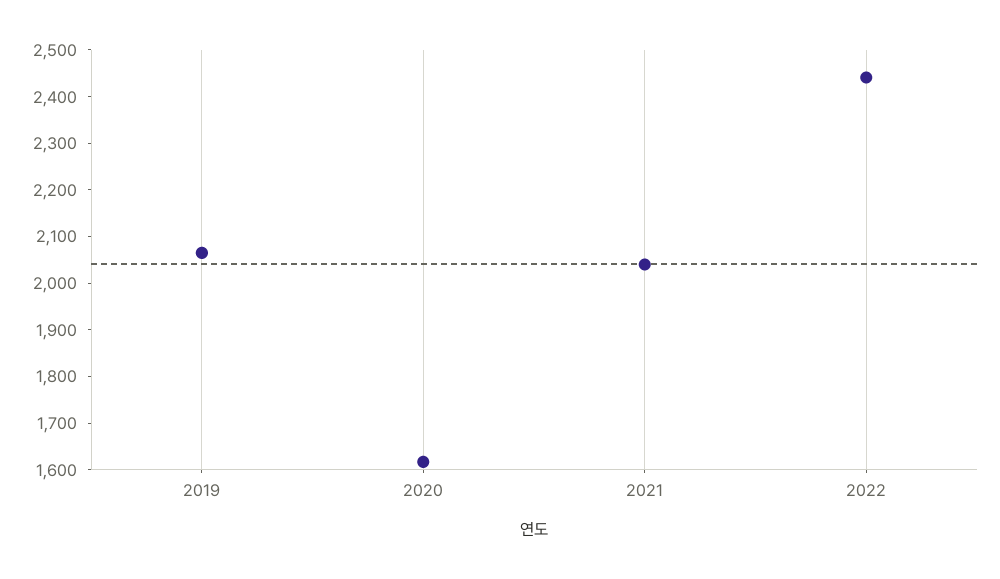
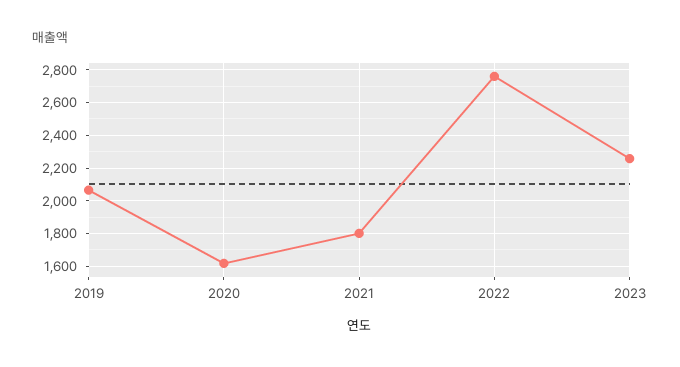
2021: 2040 -> 1800
2022: 2440 -> 2750
2023: none -> 2250

